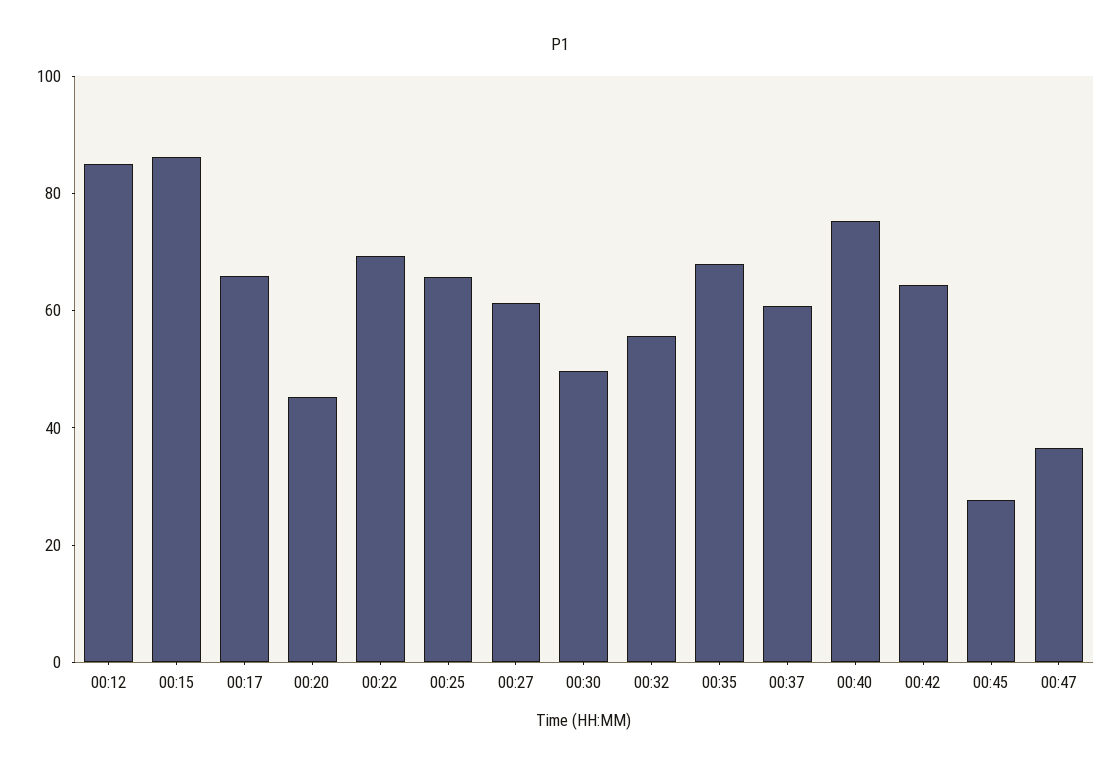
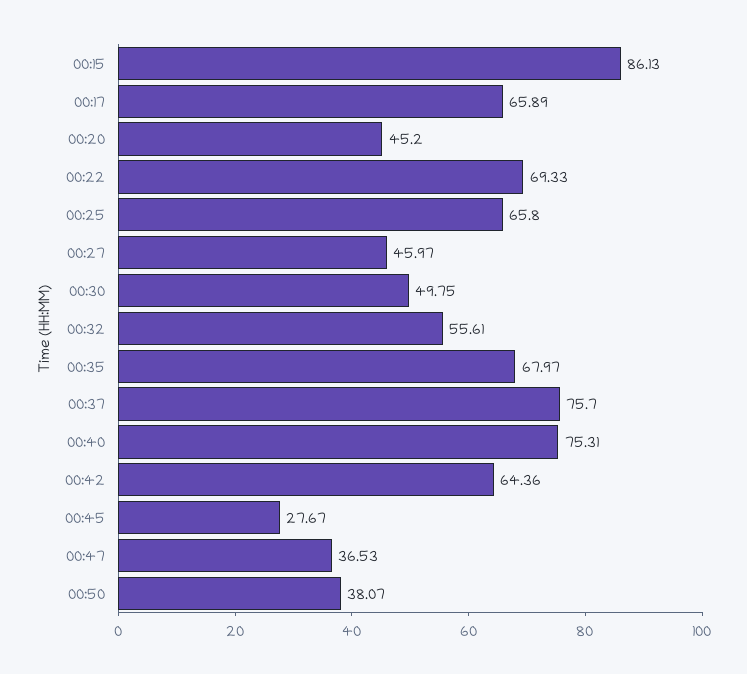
00:12: 85 -> none
00:27: 60 -> 45.97
00:37: 60 -> 75.7
00:50: none -> 38.07

